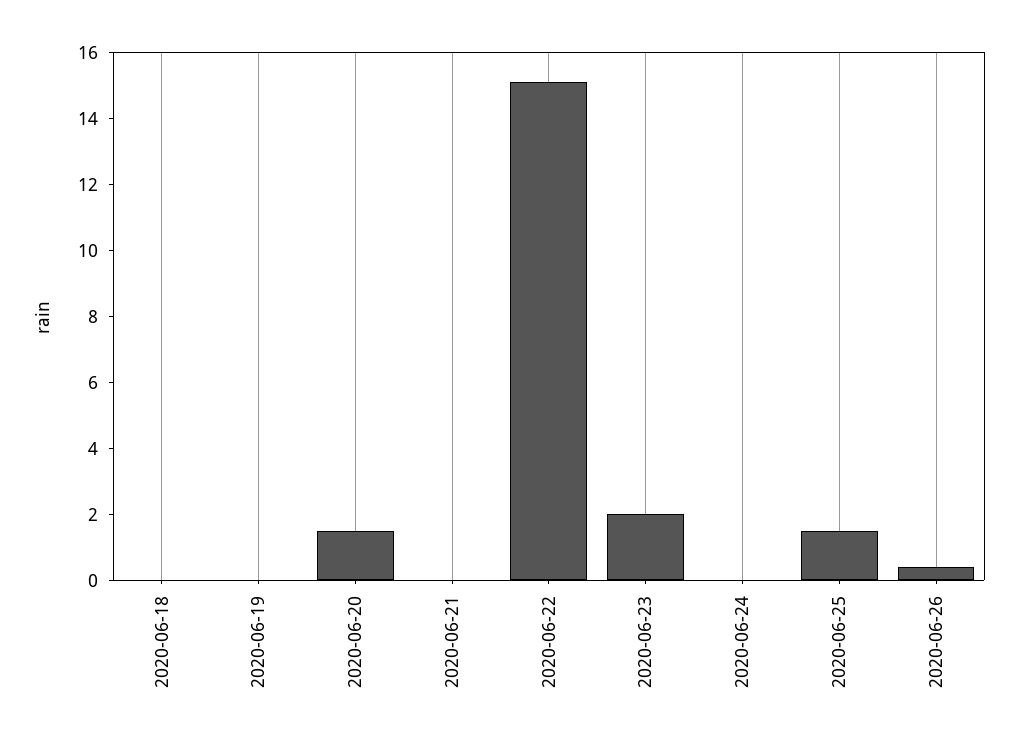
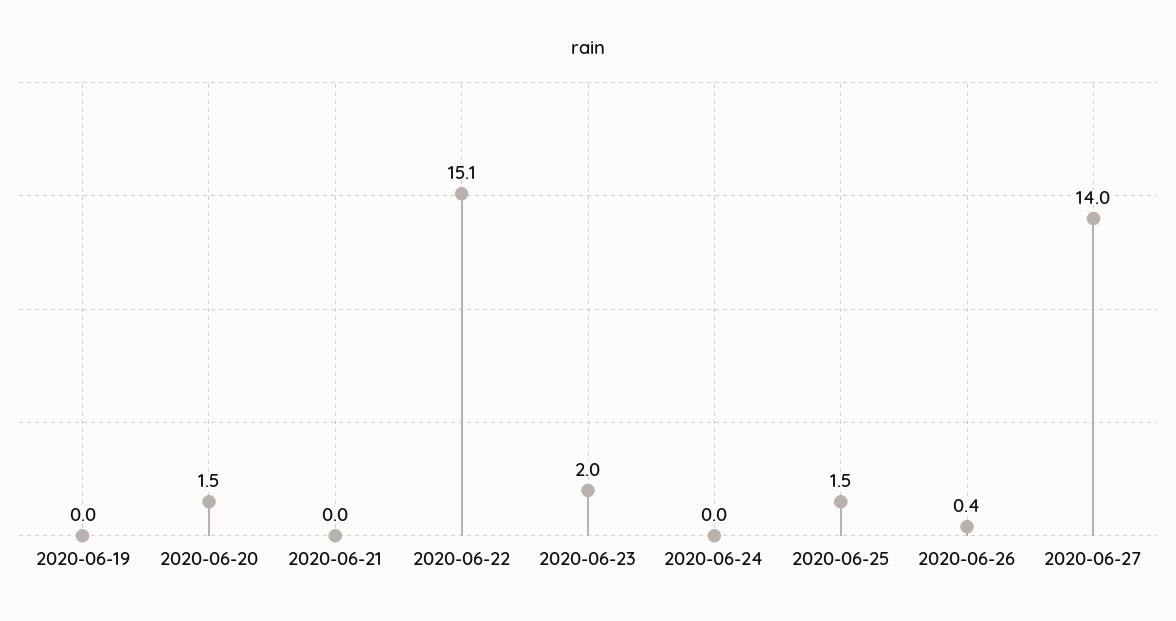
2020-06-18: 0 -> none
2020-06-27: none -> 14

